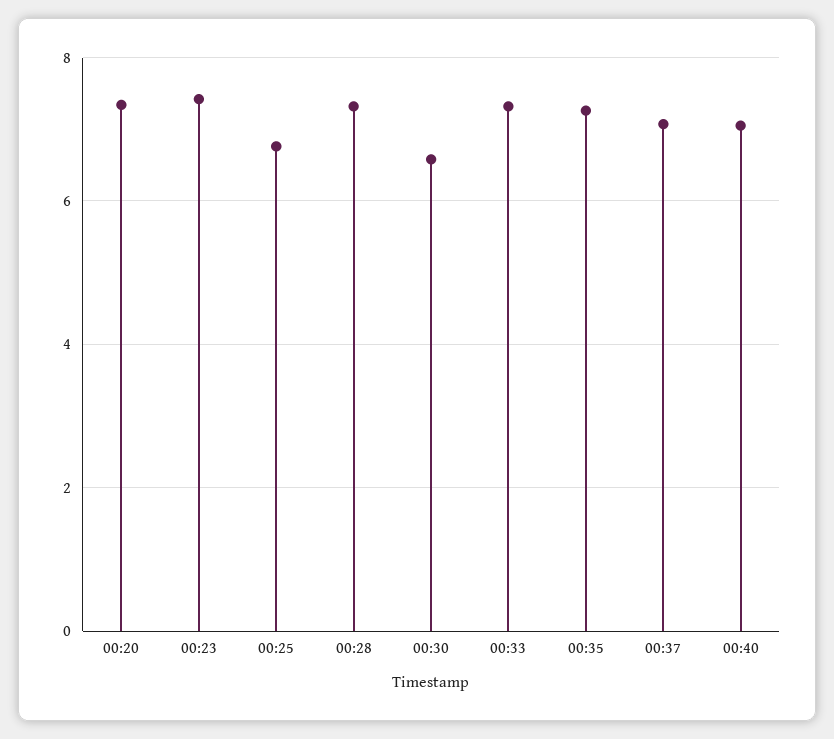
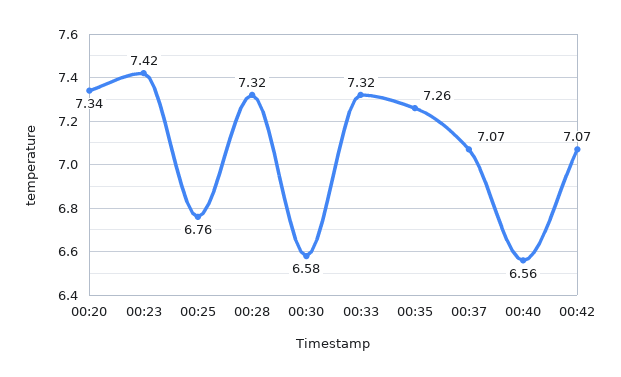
00:40: 7 -> 6.56
00:42: none -> 7.07

